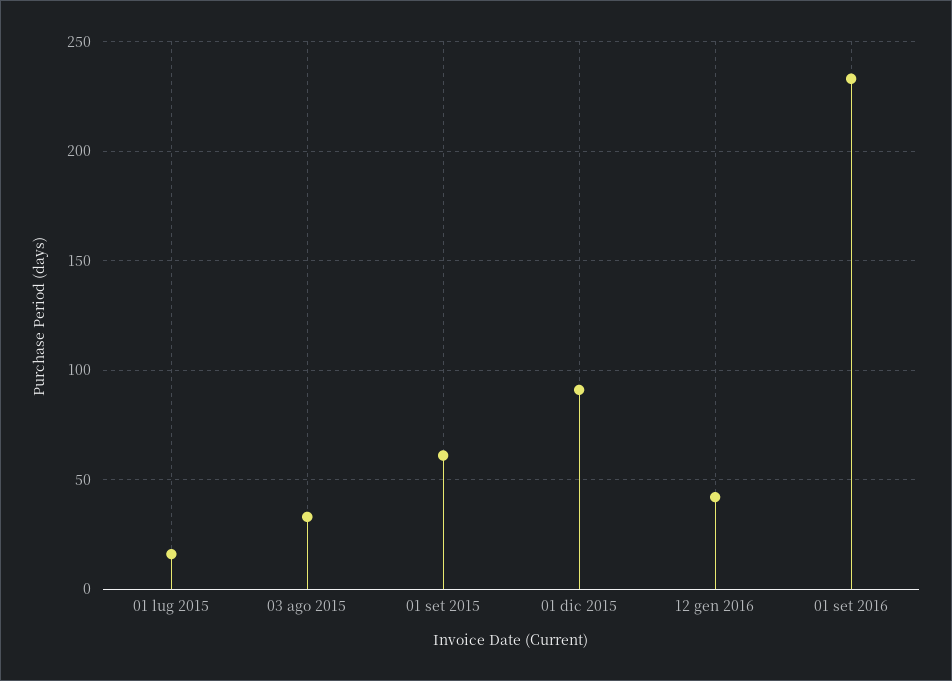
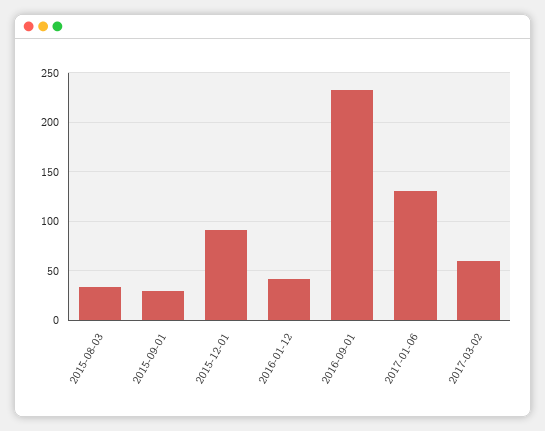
01 lug 2015: 15 -> none
01 set 2015: 60 -> 30
2017-01-06: none -> 130
2017-03-02: none -> 60

